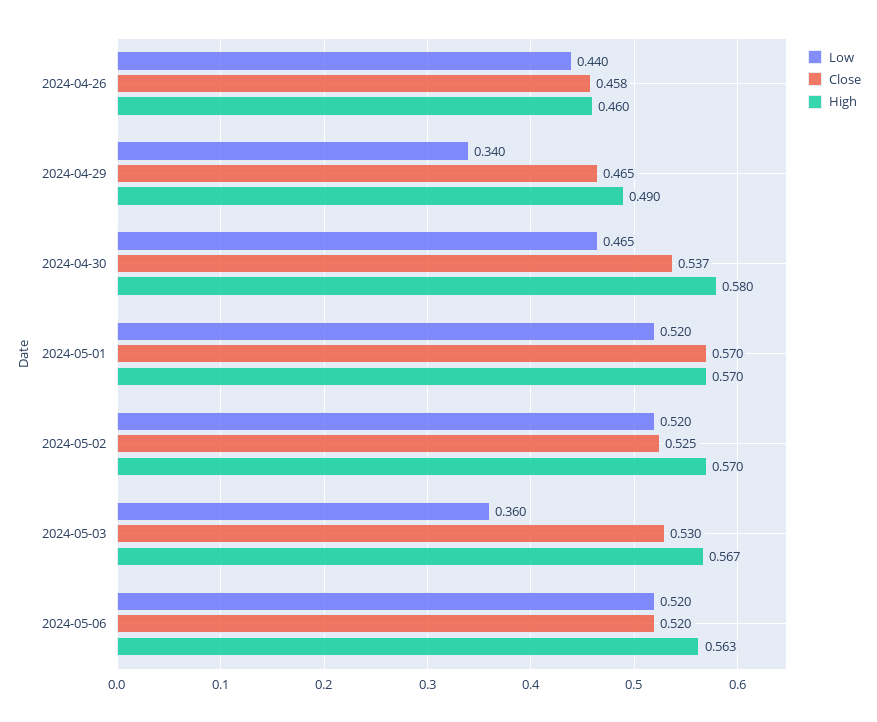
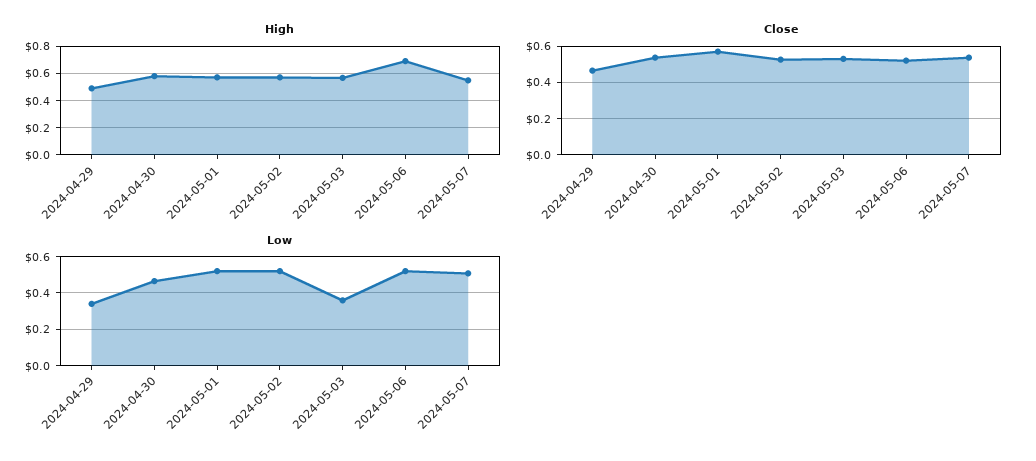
Low, 2024-04-26: 0.44 -> none
Close, 2024-04-26: 0.458 -> none
High, 2024-04-26: 0.46 -> none
High, 2024-05-06: 0.563 -> 0.7
High, 2024-05-07: none -> 0.55
Close, 2024-05-07: none -> 0.55
Low, 2024-05-07: none -> 0.5

